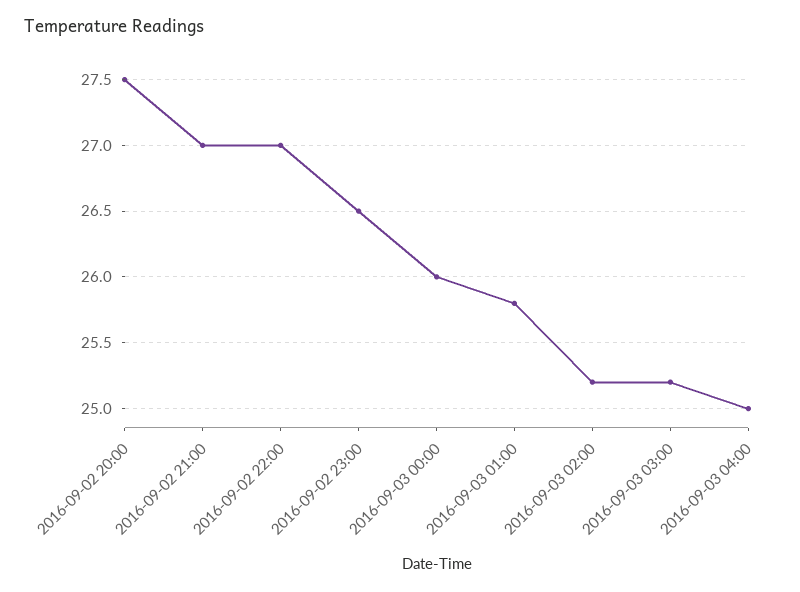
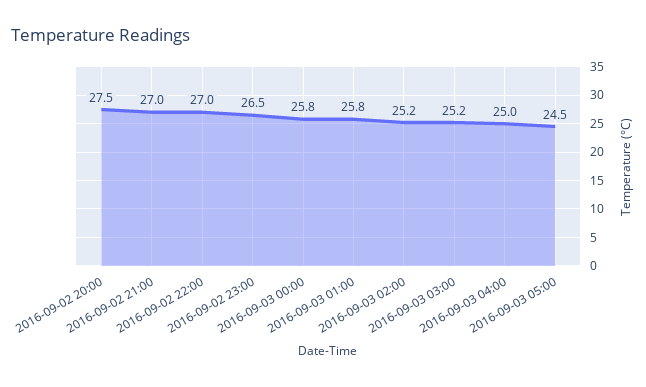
2016-09-03 00:00: 26 -> 25.8
2016-09-03 05:00: none -> 24.5

